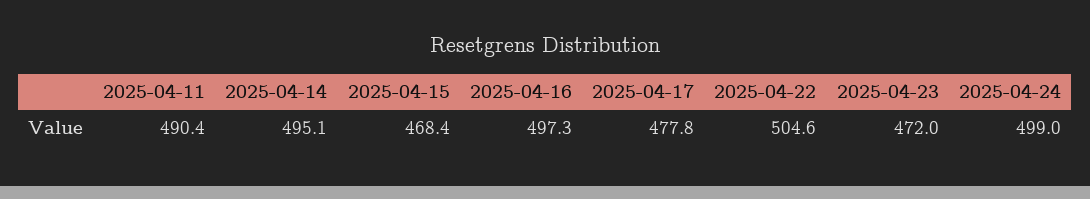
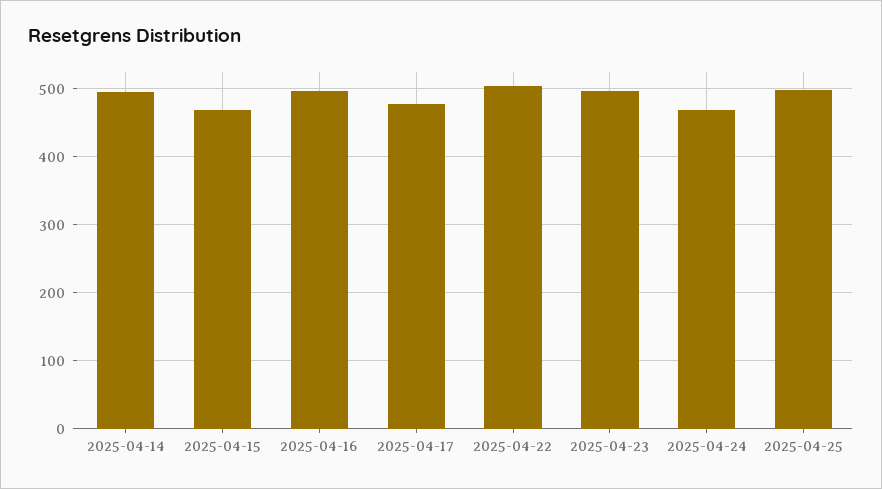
2025-04-11: 490.4 -> none
2025-04-23: 472 -> 500
2025-04-24: 499 -> 470
2025-04-25: none -> 500

